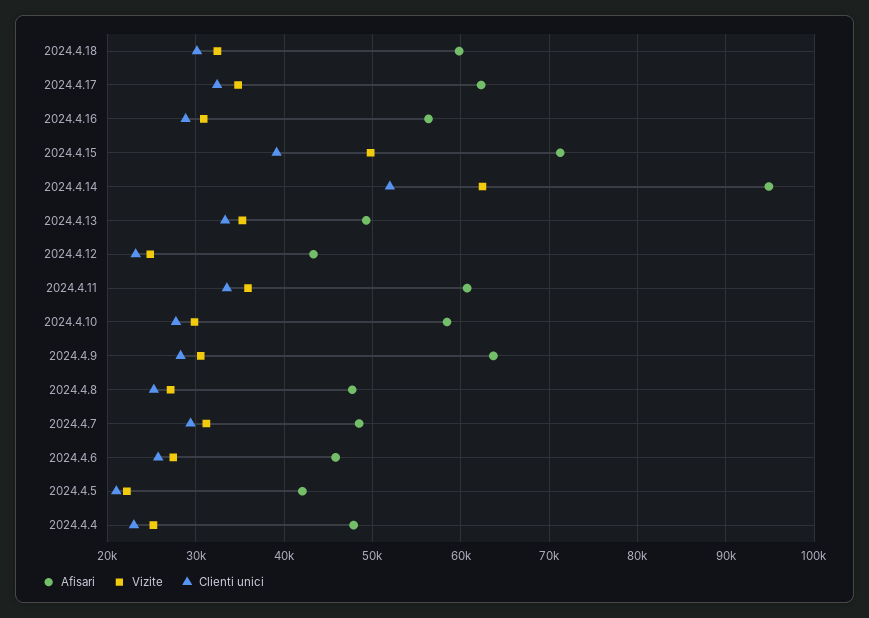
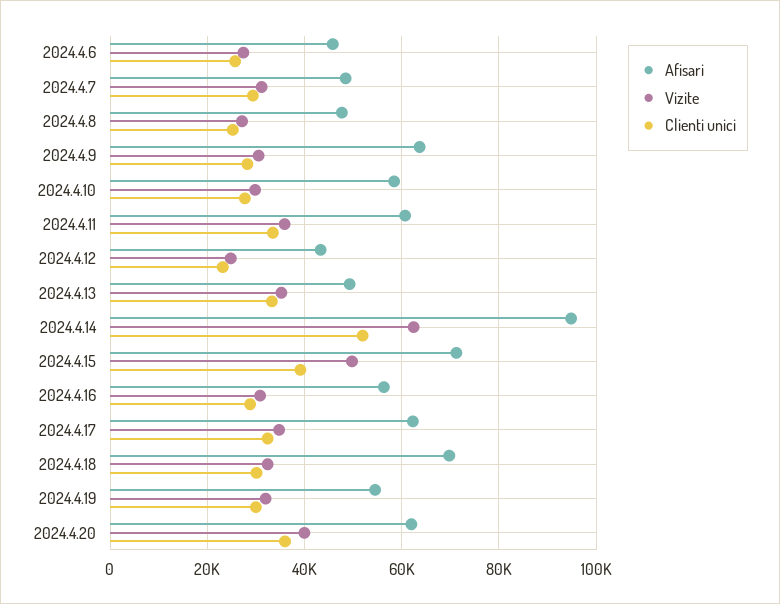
Afisari, 2024.4.18: 60000 -> 70000
Afisari, 2024.4.5: 42000 -> none
Vizite, 2024.4.5: 22000 -> none
Clienti unici, 2024.4.5: 21000 -> none
Afisari, 2024.4.4: 48000 -> none
Vizite, 2024.4.4: 25000 -> none
Clienti unici, 2024.4.4: 23000 -> none
Afisari, 2024.4.19: none -> 54000
Vizite, 2024.4.19: none -> 32000
Clienti unici, 2024.4.19: none -> 30000
Afisari, 2024.4.20: none -> 62000
Vizite, 2024.4.20: none -> 40000
Clienti unici, 2024.4.20: none -> 36000

